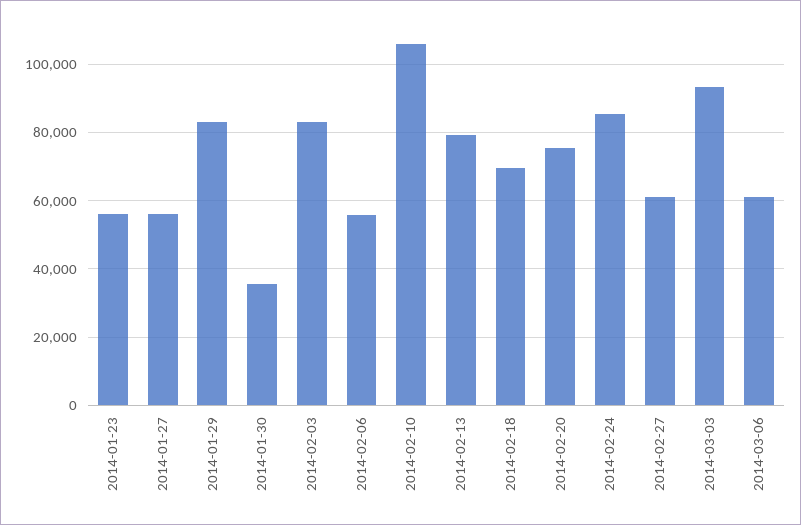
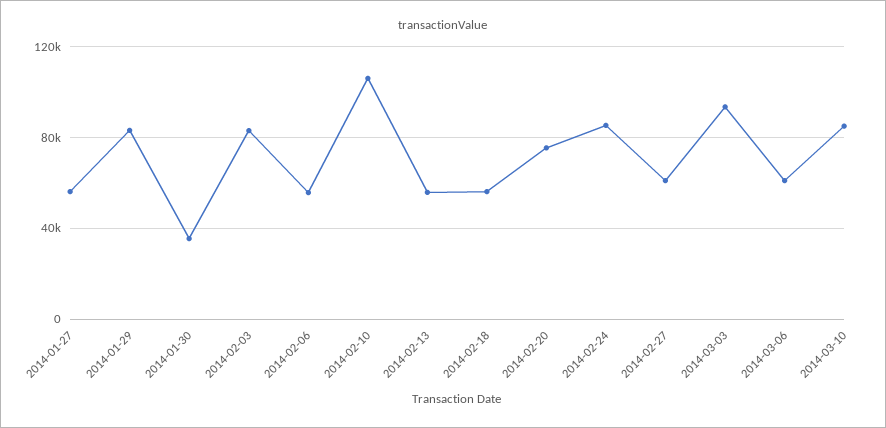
2014-01-23: 56000 -> none
2014-02-13: 80000 -> 55000
2014-02-18: 70000 -> 55000
2014-03-10: none -> 85000

